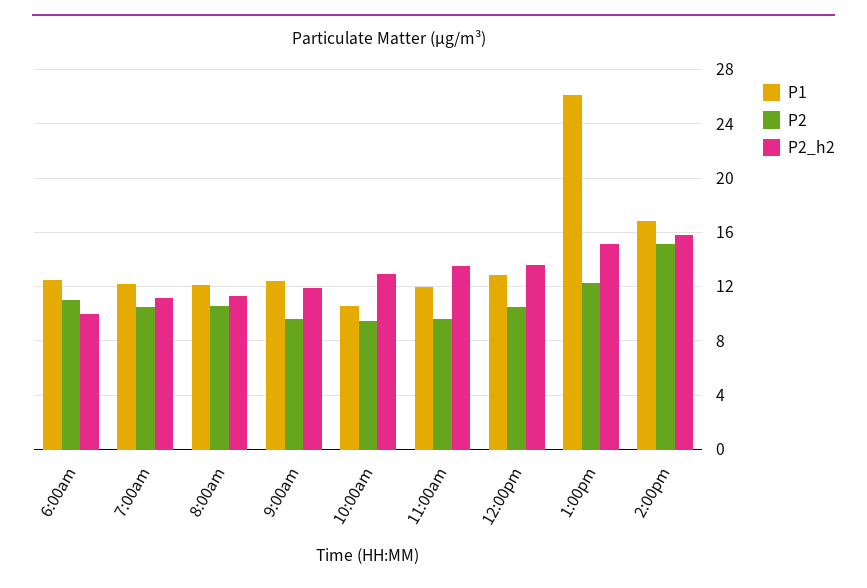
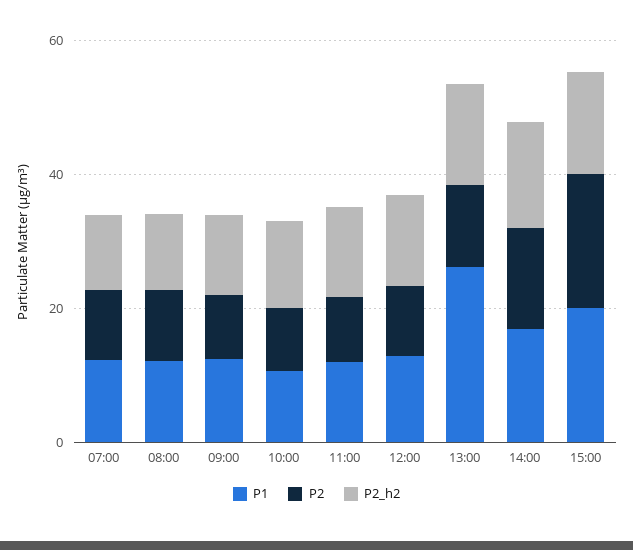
P1, 6:00am: 12.5 -> none
P2, 6:00am: 11 -> none
P2_h2, 6:00am: 10 -> none
P1, 15:00: none -> 20
P2, 15:00: none -> 20
P2_h2, 15:00: none -> 15

